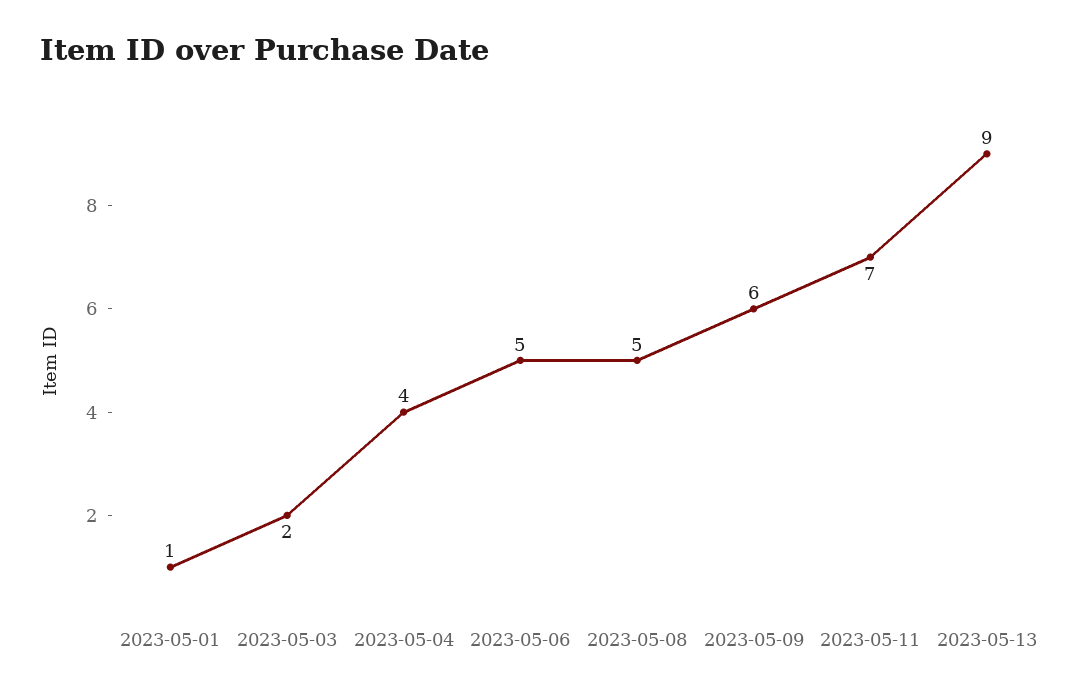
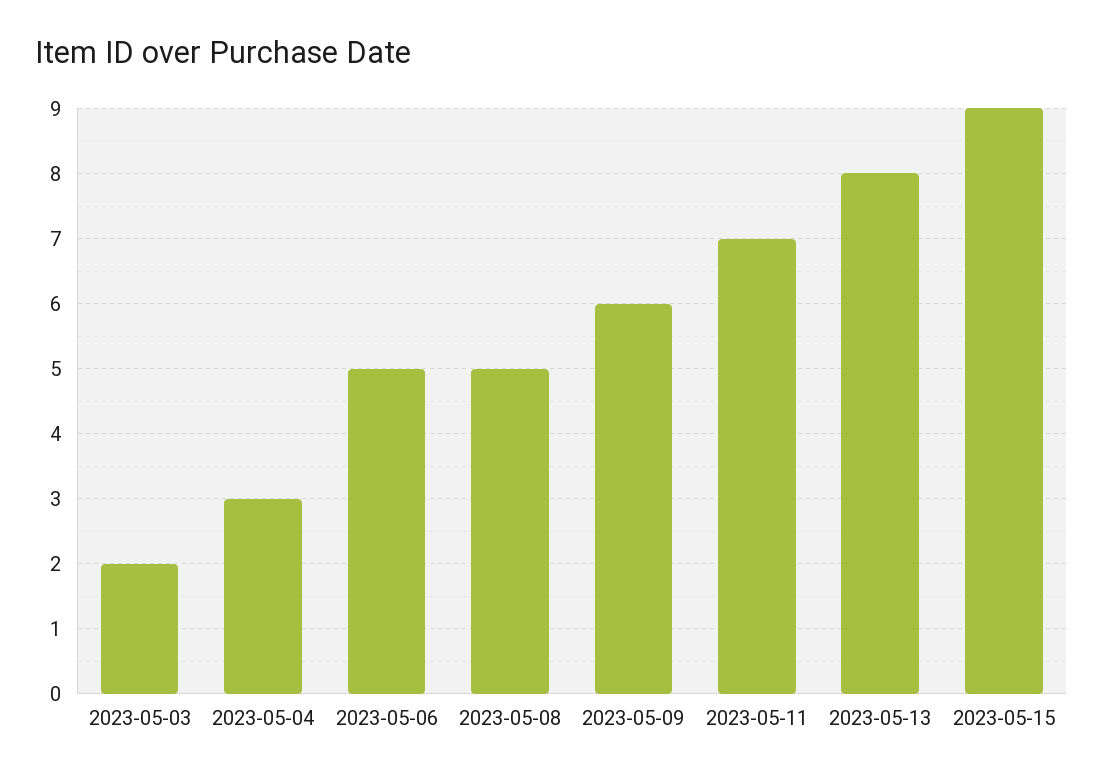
2023-05-01: 1 -> none
2023-05-04: 4 -> 3
2023-05-13: 9 -> 8
2023-05-15: none -> 9

